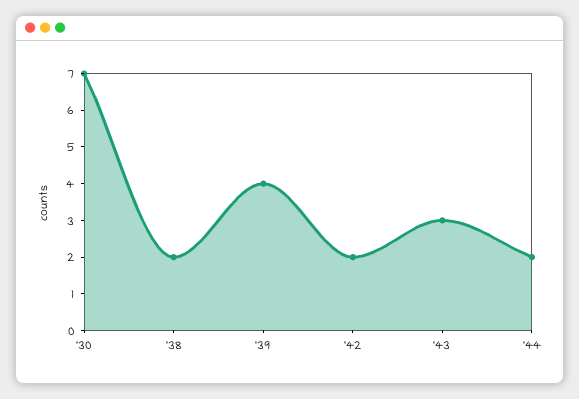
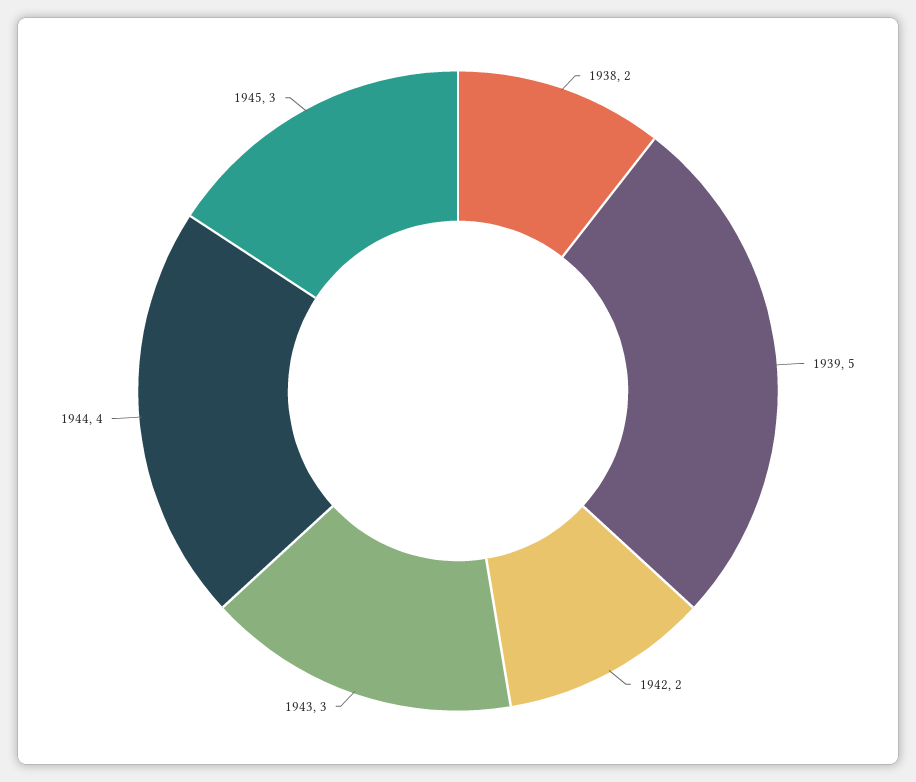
'30: 7 -> none
'39: 4 -> 5
'44: 2 -> 4
1945: none -> 3

